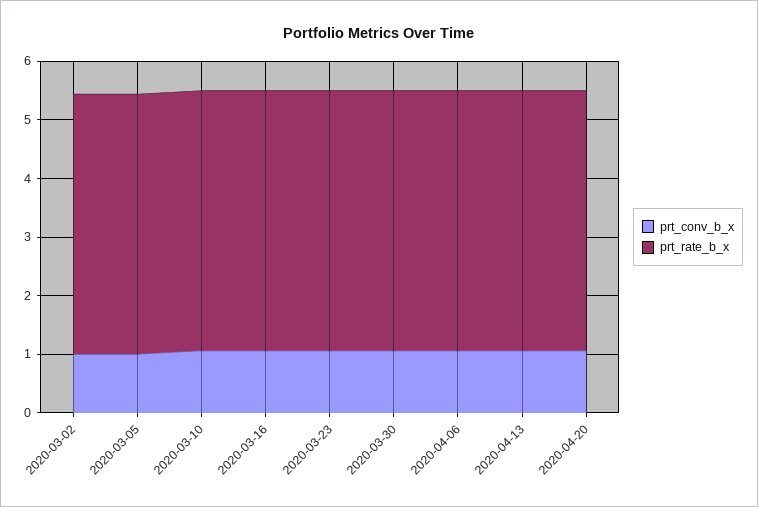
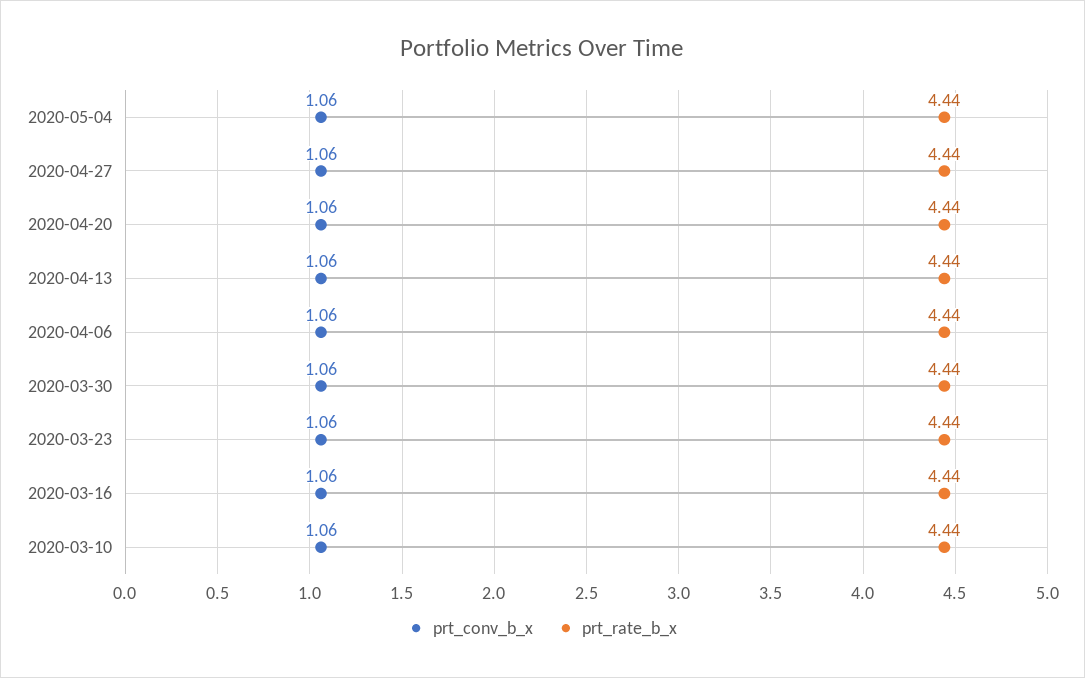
prt_conv_b_x, 2020-03-02: 1 -> none
prt_rate_b_x, 2020-03-02: 4.4 -> none
prt_conv_b_x, 2020-03-05: 1 -> none
prt_rate_b_x, 2020-03-05: 4.4 -> none
prt_conv_b_x, 2020-05-04: none -> 1.06
prt_rate_b_x, 2020-05-04: none -> 4.44
prt_conv_b_x, 2020-04-27: none -> 1.06
prt_rate_b_x, 2020-04-27: none -> 4.44

